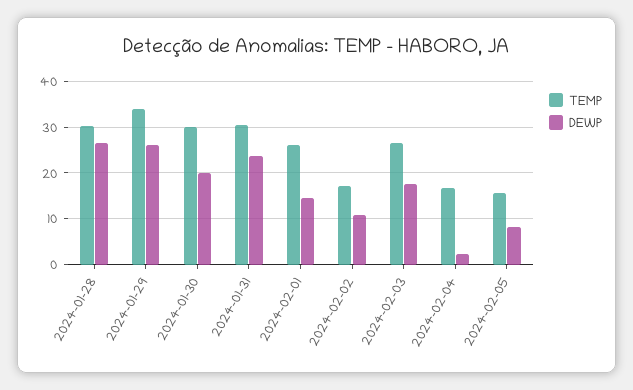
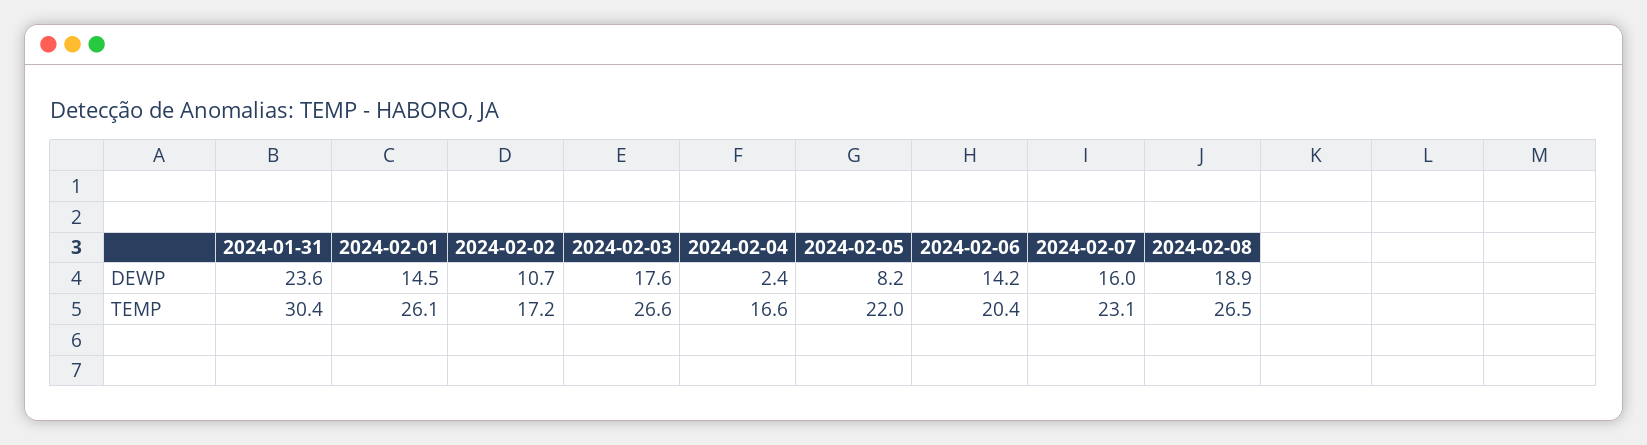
TEMP, 2024-01-28: 30 -> none
DEWP, 2024-01-28: 26 -> none
TEMP, 2024-01-29: 34 -> none
DEWP, 2024-01-29: 26 -> none
TEMP, 2024-01-30: 30 -> none
DEWP, 2024-01-30: 20 -> none
TEMP, 2024-02-05: 16 -> 22
DEWP, 2024-02-06: none -> 14.2
DEWP, 2024-02-07: none -> 16
DEWP, 2024-02-08: none -> 18.9
TEMP, 2024-02-06: none -> 20.4
TEMP, 2024-02-07: none -> 23.1
TEMP, 2024-02-08: none -> 26.5

